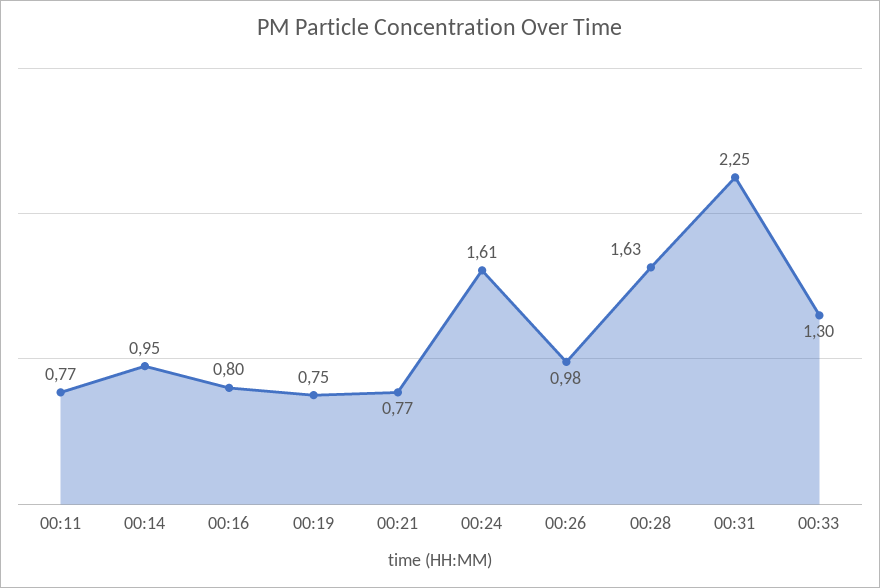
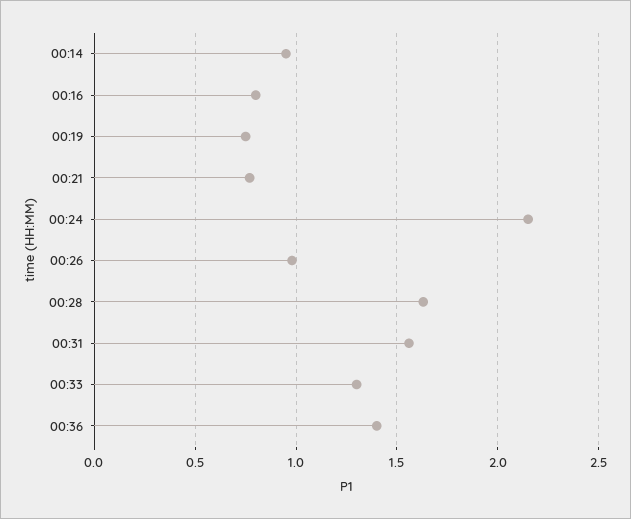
00:11: 0.77 -> none
00:24: 1.61 -> 2.15
00:31: 2.25 -> 1.55
00:36: none -> 1.4

